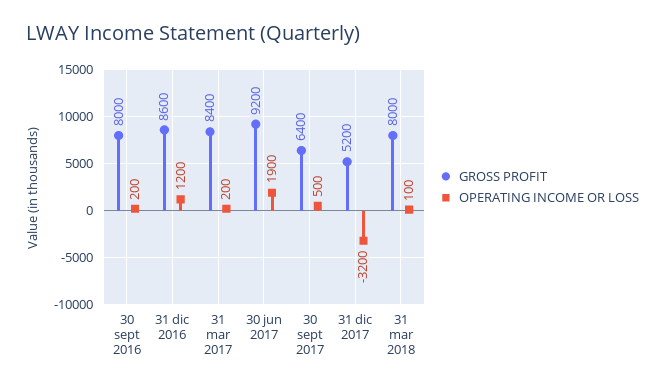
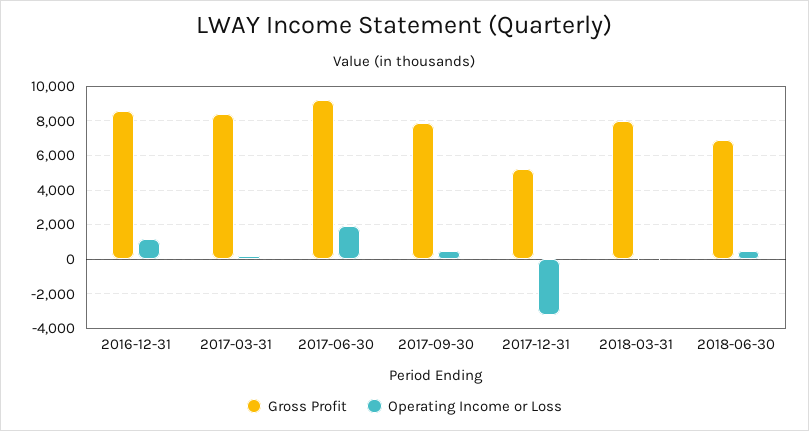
GROSS PROFIT, 30 sept 2016: 8000 -> none
OPERATING INCOME OR LOSS, 30 sept 2016: 200 -> none
GROSS PROFIT, 30 sept 2017: 6400 -> 8000
GROSS PROFIT, 2018-06-30: none -> 7000
OPERATING INCOME OR LOSS, 2018-06-30: none -> 500

